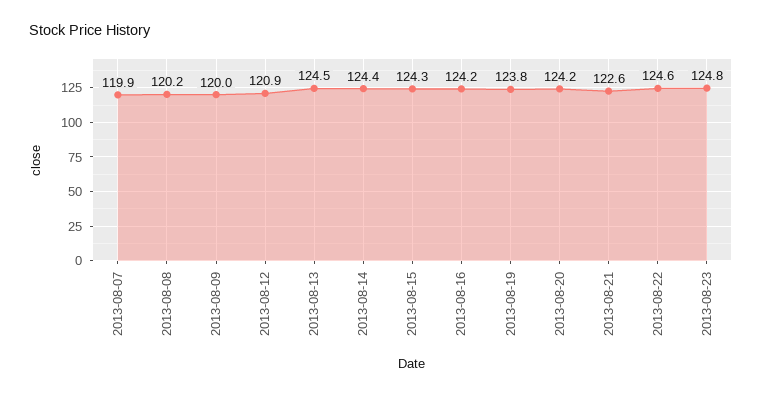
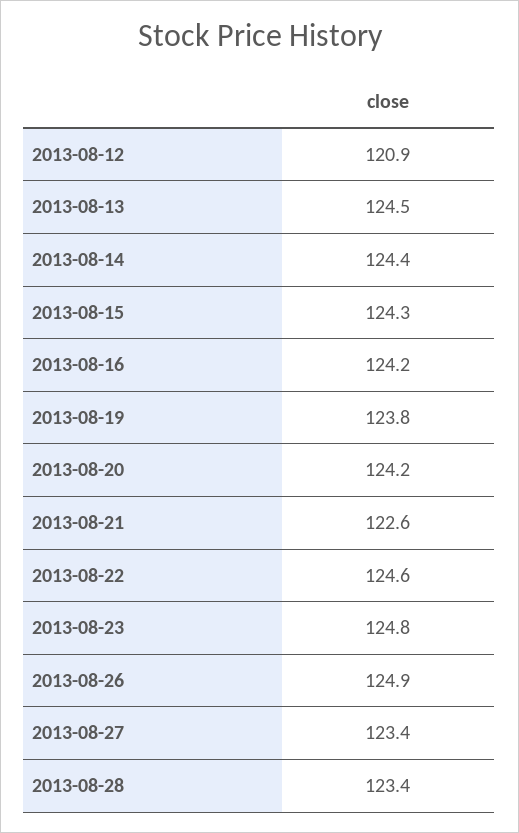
2013-08-07: 119.9 -> none
2013-08-08: 120.2 -> none
2013-08-09: 120 -> none
2013-08-26: none -> 124.9
2013-08-27: none -> 123.4
2013-08-28: none -> 123.4

